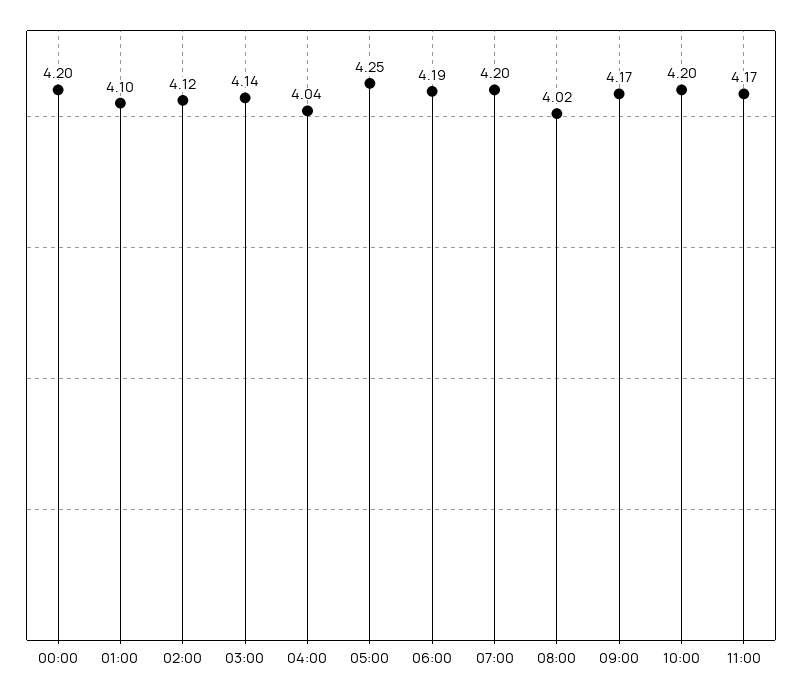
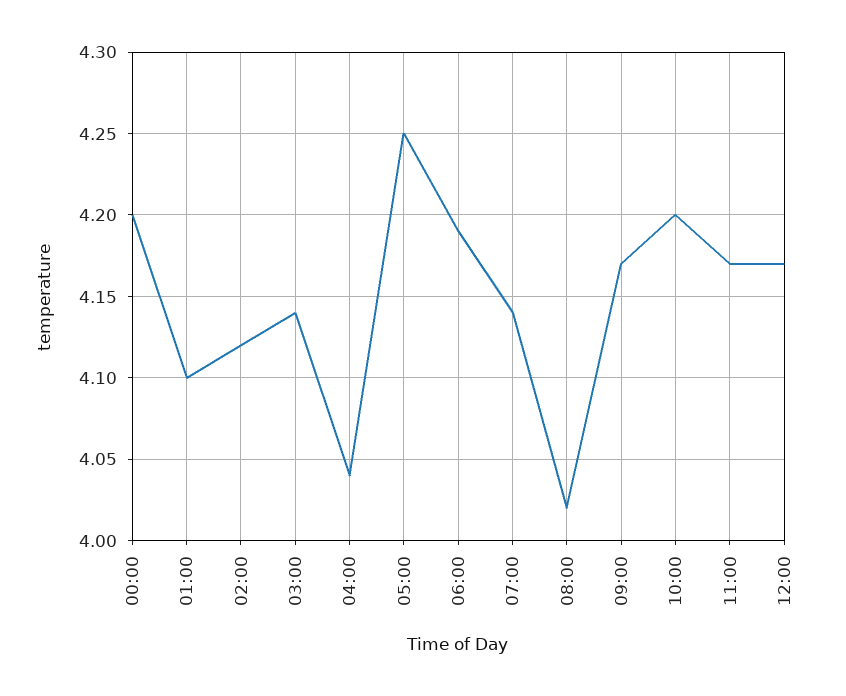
07:00: 4.2 -> 4.14
12:00: none -> 4.17

